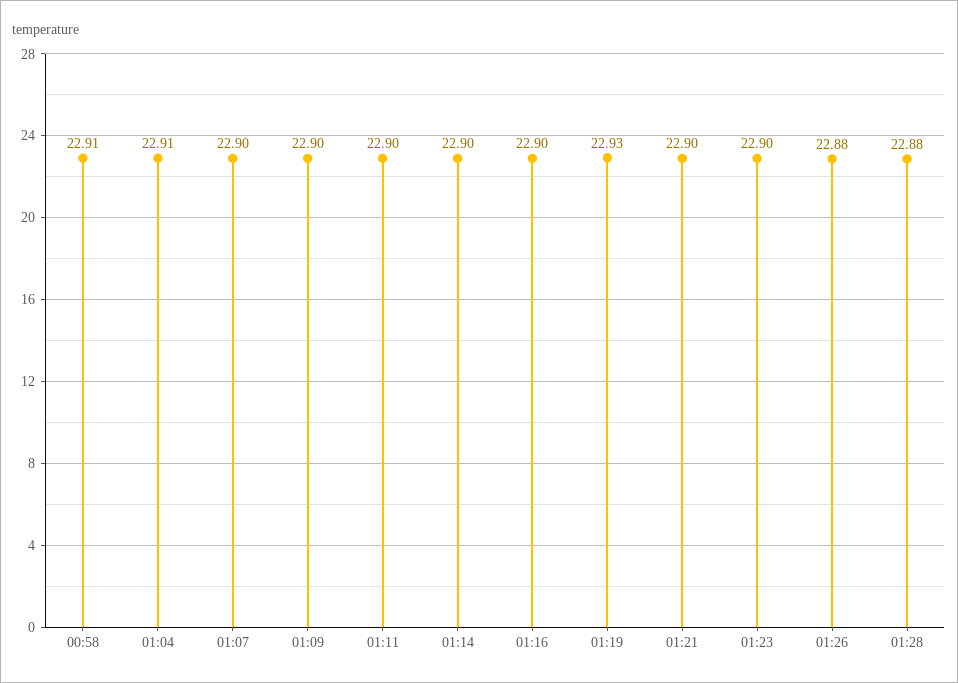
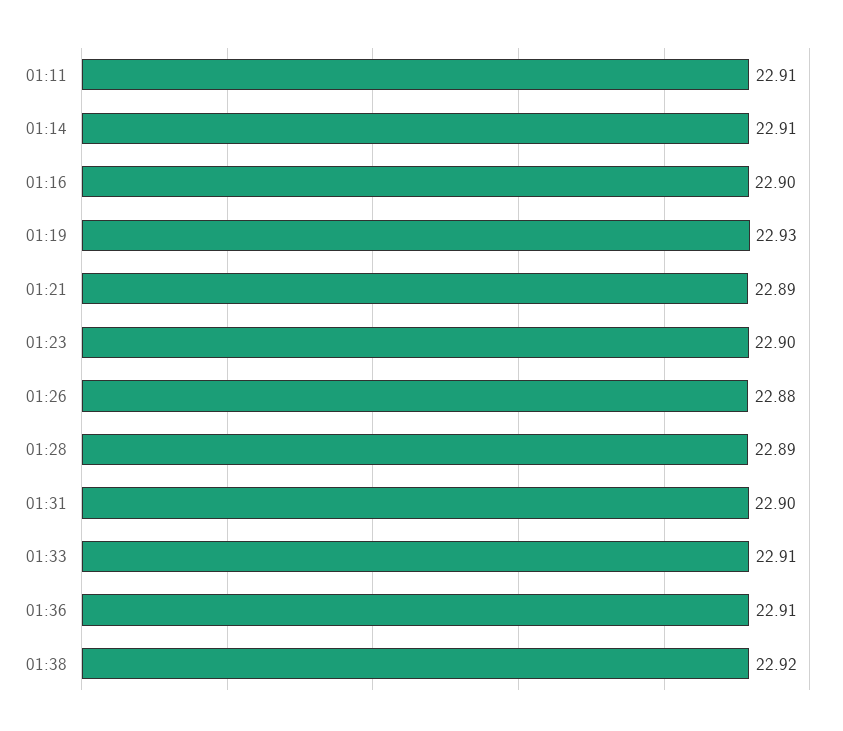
00:58: 22.91 -> none
01:04: 22.91 -> none
01:07: 22.9 -> none
01:09: 22.9 -> none
01:11: 22.9 -> 22.91
01:14: 22.9 -> 22.91
01:21: 22.9 -> 22.89
01:28: 22.88 -> 22.89
01:31: none -> 22.9
01:33: none -> 22.91
01:36: none -> 22.91
01:38: none -> 22.92

